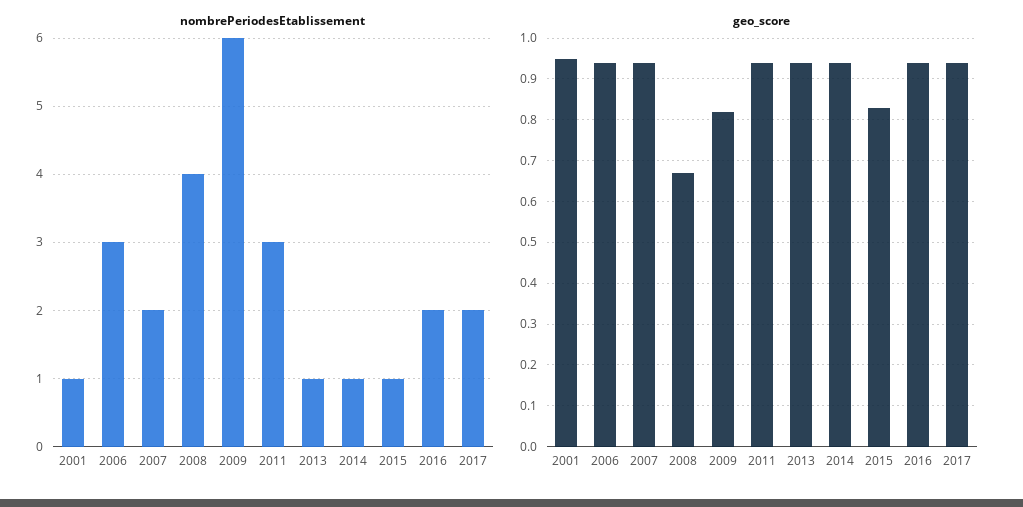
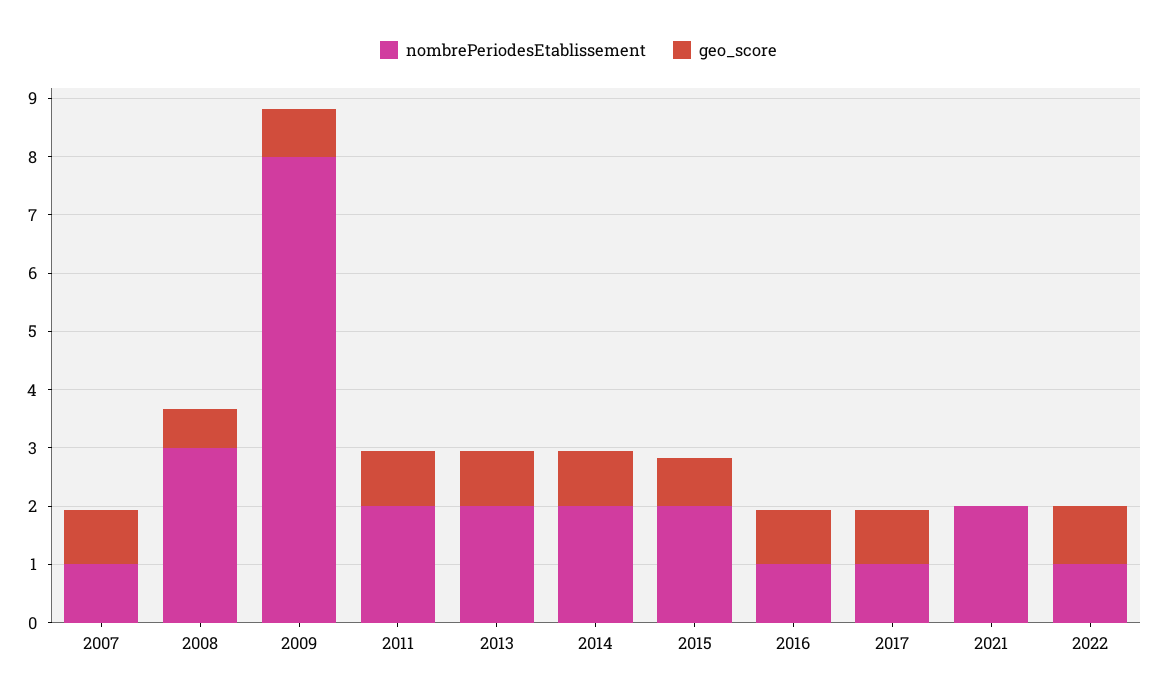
nombrePeriodesEtablissement, 2001: 1 -> none
nombrePeriodesEtablissement, 2006: 3 -> none
nombrePeriodesEtablissement, 2007: 2 -> 1
nombrePeriodesEtablissement, 2008: 4 -> 3
nombrePeriodesEtablissement, 2009: 6 -> 8
nombrePeriodesEtablissement, 2011: 3 -> 2
nombrePeriodesEtablissement, 2013: 1 -> 2
nombrePeriodesEtablissement, 2014: 1 -> 2
nombrePeriodesEtablissement, 2015: 1 -> 2
nombrePeriodesEtablissement, 2016: 2 -> 1
nombrePeriodesEtablissement, 2017: 2 -> 1
geo_score, 2001: 0.95 -> none
geo_score, 2006: 0.95 -> none
nombrePeriodesEtablissement, 2021: none -> 2
geo_score, 2021: none -> 0
nombrePeriodesEtablissement, 2022: none -> 1
geo_score, 2022: none -> 1

